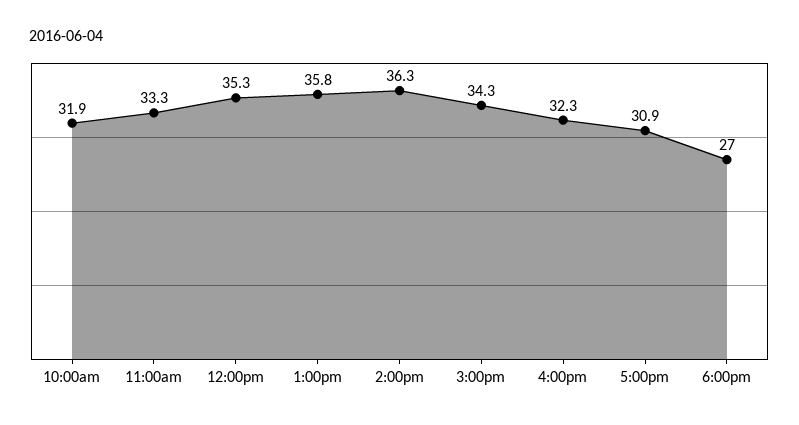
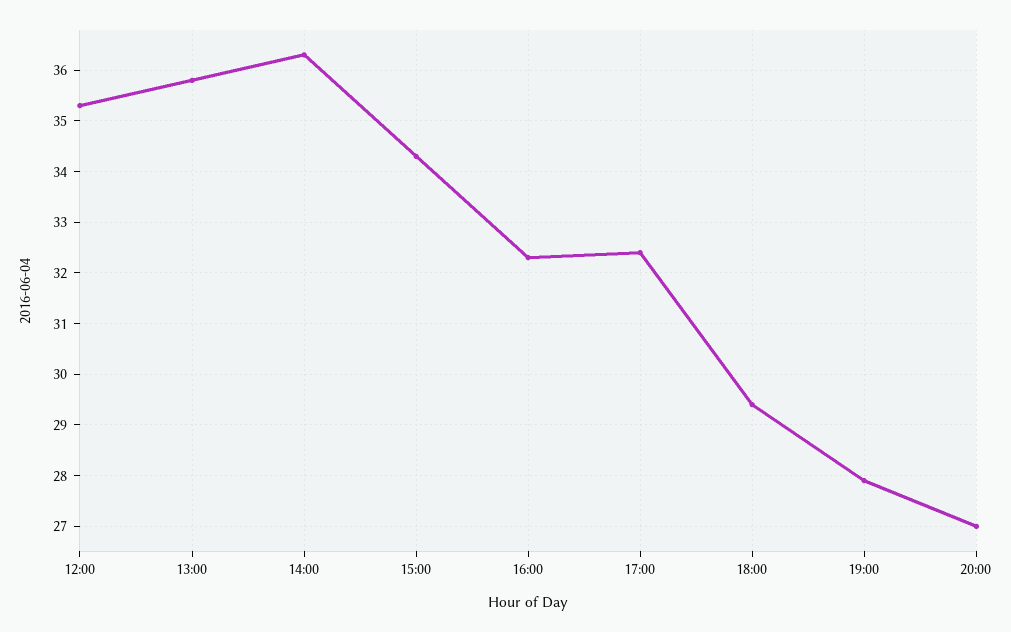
10:00am: 31.9 -> none
11:00am: 33.3 -> none
5:00pm: 30.9 -> 32.5
6:00pm: 27 -> 29.5
19:00: none -> 28
20:00: none -> 27

